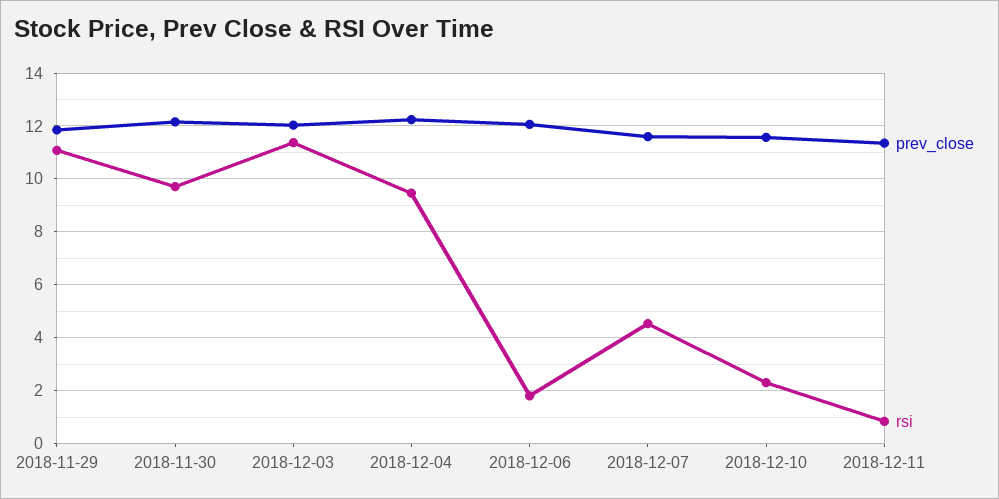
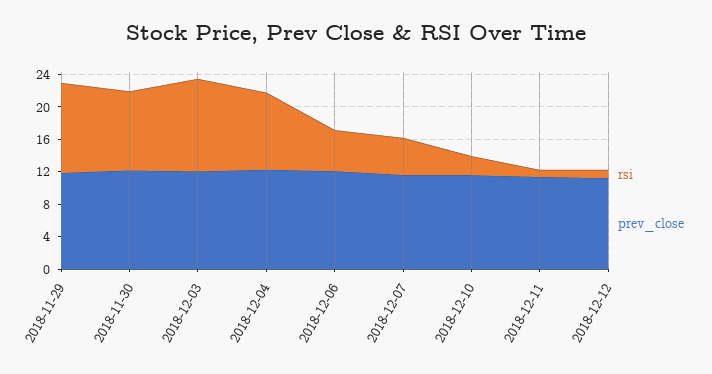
rsi, 2018-12-06: 1.75 -> 5
rsi, 2018-12-12: none -> 1
prev_close, 2018-12-12: none -> 11

